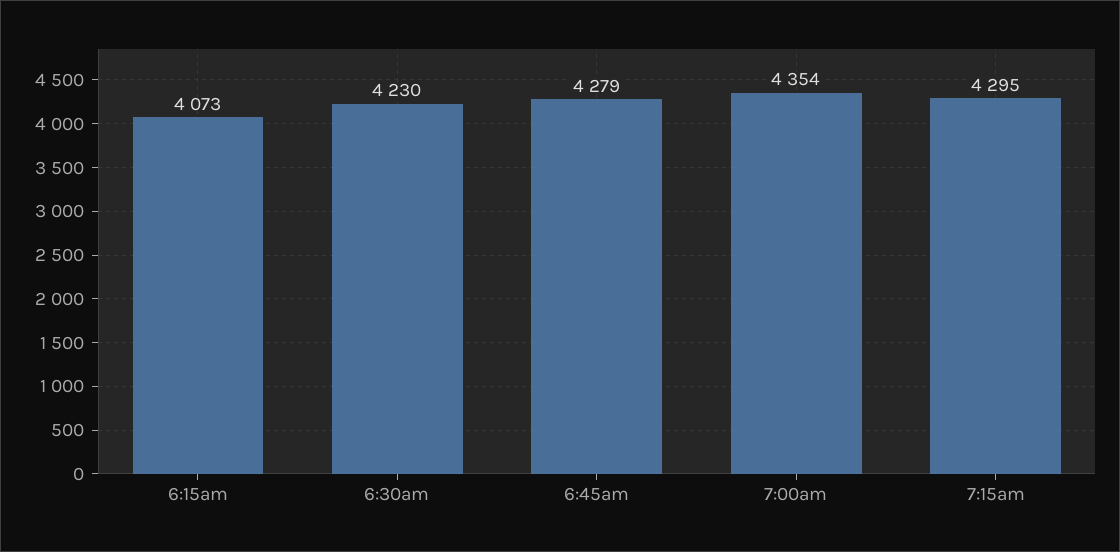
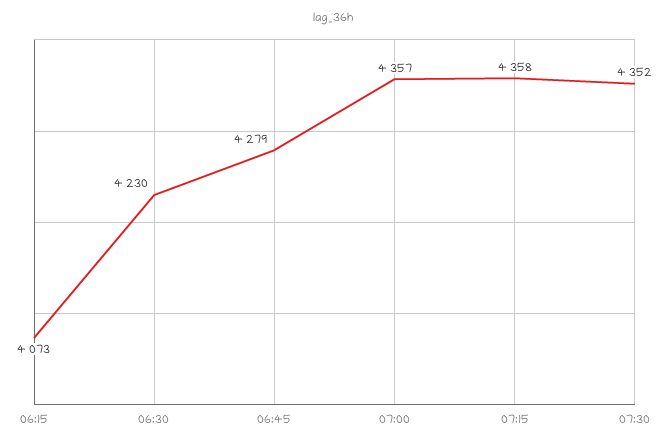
7:00am: 4354 -> 4357
7:15am: 4295 -> 4358
07:30: none -> 4352

